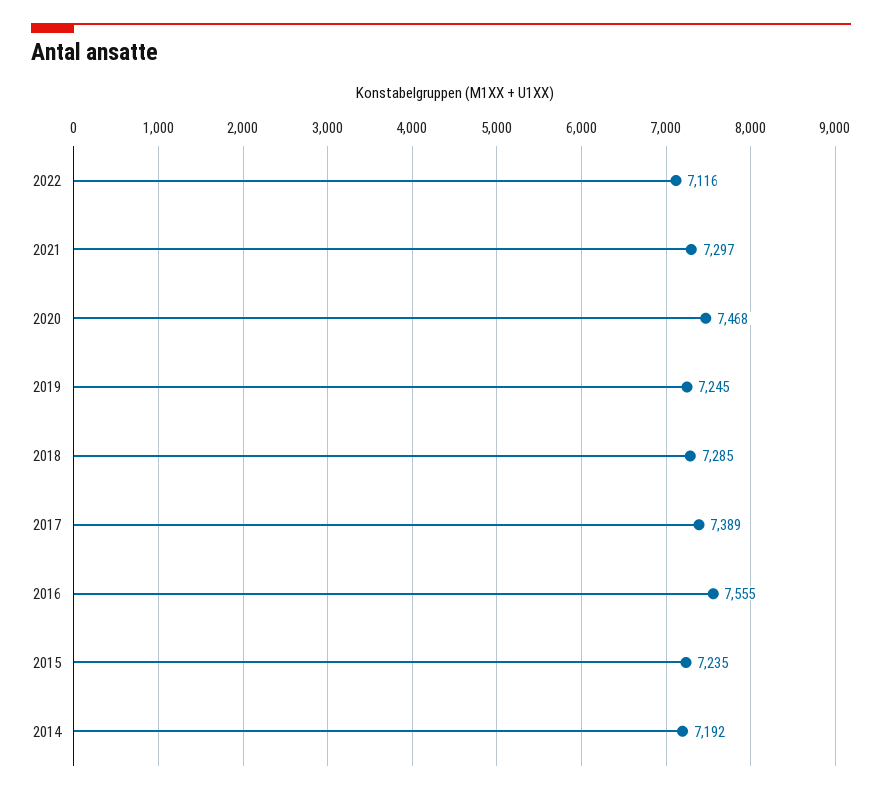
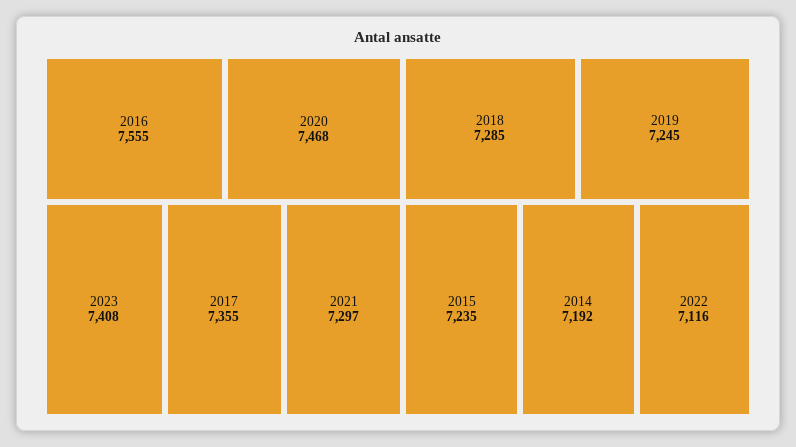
2017: 7389 -> 7355
2023: none -> 7408

